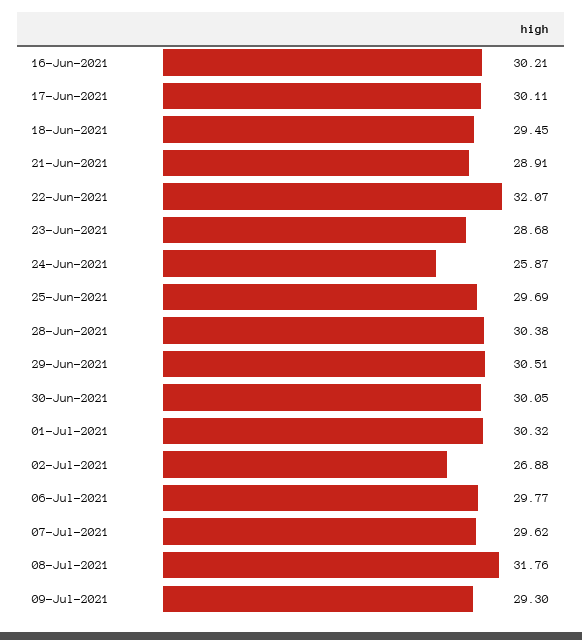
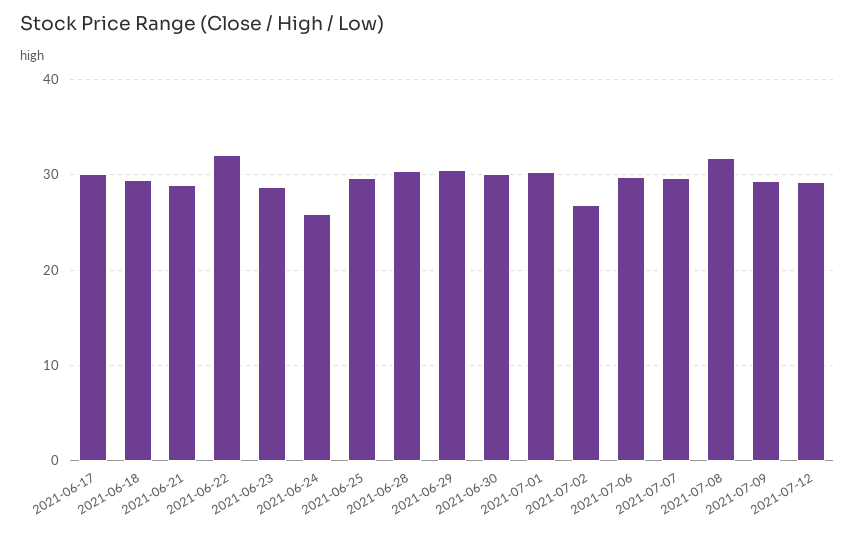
16-Jun-2021: 30.21 -> none
2021-07-12: none -> 29

